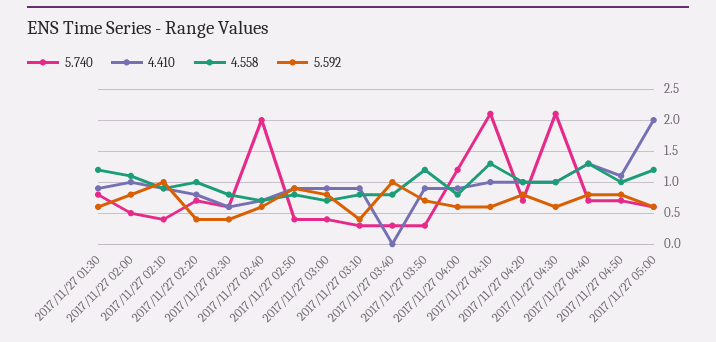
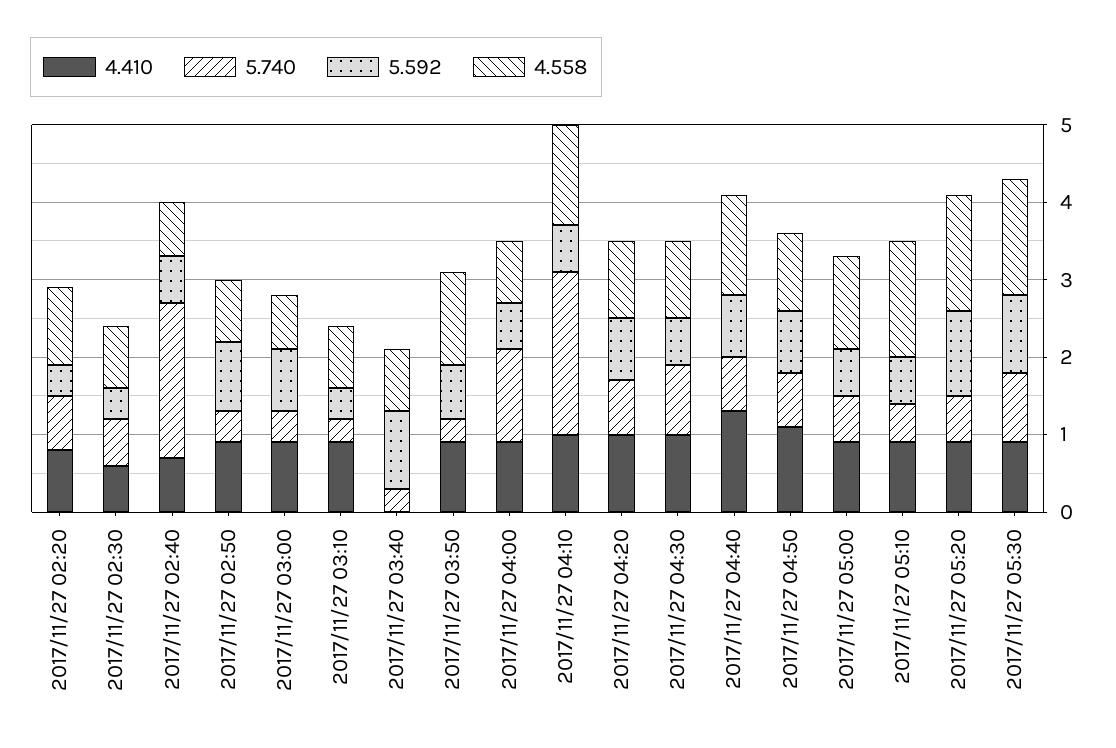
5.740, 2017/11/27 01:30: 0.8 -> none
4.410, 2017/11/27 01:30: 0.9 -> none
4.558, 2017/11/27 01:30: 1.2 -> none
5.592, 2017/11/27 01:30: 0.6 -> none
5.740, 2017/11/27 02:00: 0.5 -> none
4.410, 2017/11/27 02:00: 1 -> none
4.558, 2017/11/27 02:00: 1.1 -> none
5.592, 2017/11/27 02:00: 0.8 -> none
5.740, 2017/11/27 02:10: 0.4 -> none
4.410, 2017/11/27 02:10: 0.9 -> none
4.558, 2017/11/27 02:10: 0.9 -> none
5.592, 2017/11/27 02:10: 1 -> none
5.740, 2017/11/27 04:30: 2.1 -> 1
4.410, 2017/11/27 05:00: 2 -> 1
4.410, 2017/11/27 05:10: none -> 1
5.740, 2017/11/27 05:10: none -> 0.5
5.592, 2017/11/27 05:10: none -> 0.5
4.558, 2017/11/27 05:10: none -> 1.5
4.410, 2017/11/27 05:20: none -> 1
5.740, 2017/11/27 05:20: none -> 0.5
5.592, 2017/11/27 05:20: none -> 1
4.558, 2017/11/27 05:20: none -> 1.5
4.410, 2017/11/27 05:30: none -> 1
5.740, 2017/11/27 05:30: none -> 1
5.592, 2017/11/27 05:30: none -> 1
4.558, 2017/11/27 05:30: none -> 1.5

